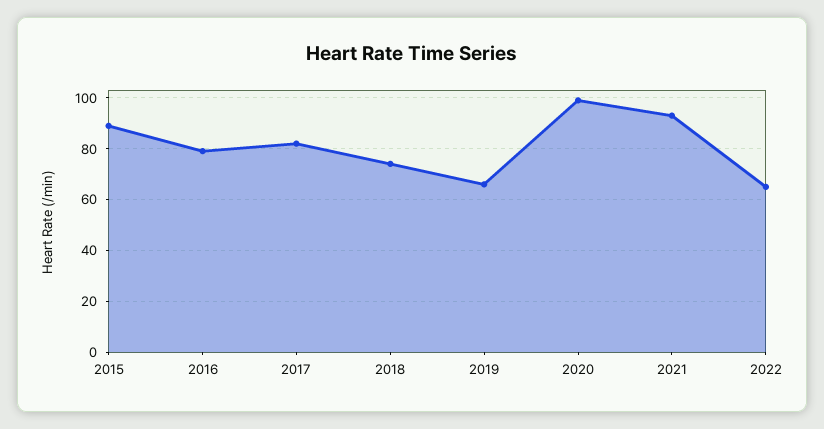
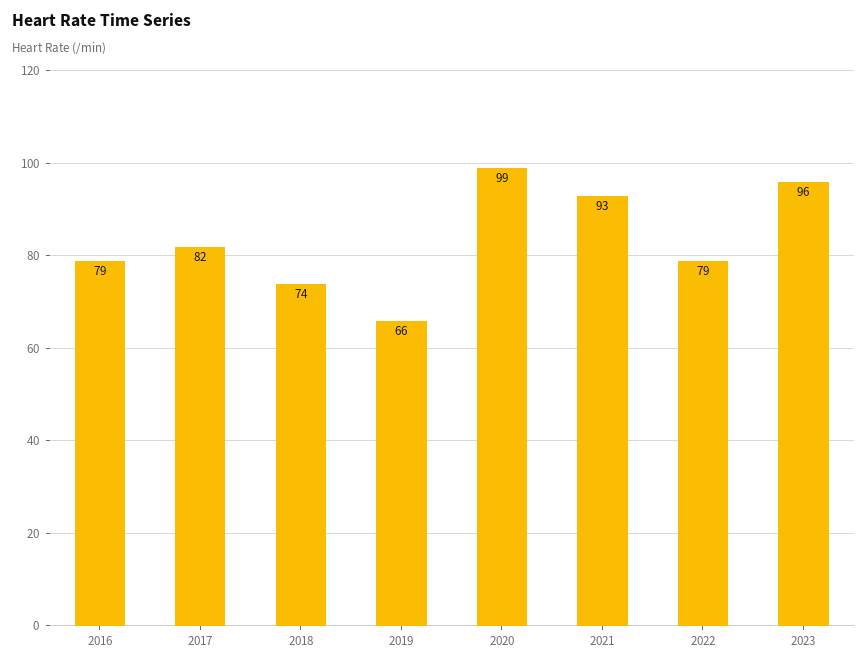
2015: 90 -> none
2022: 65 -> 79
2023: none -> 96

